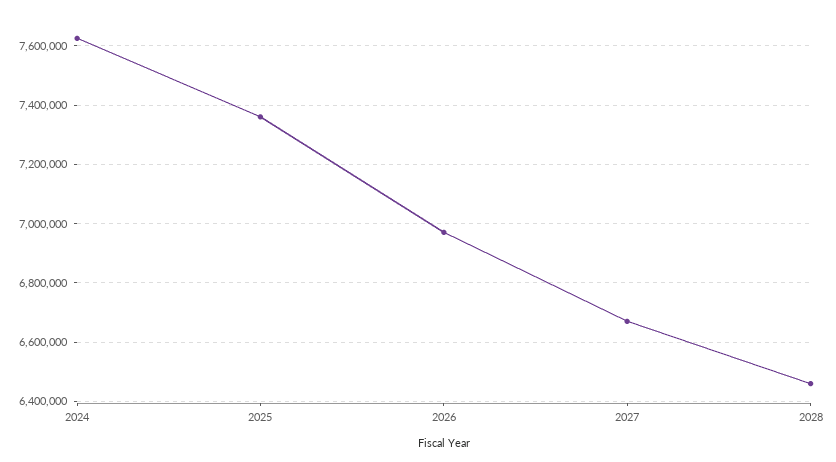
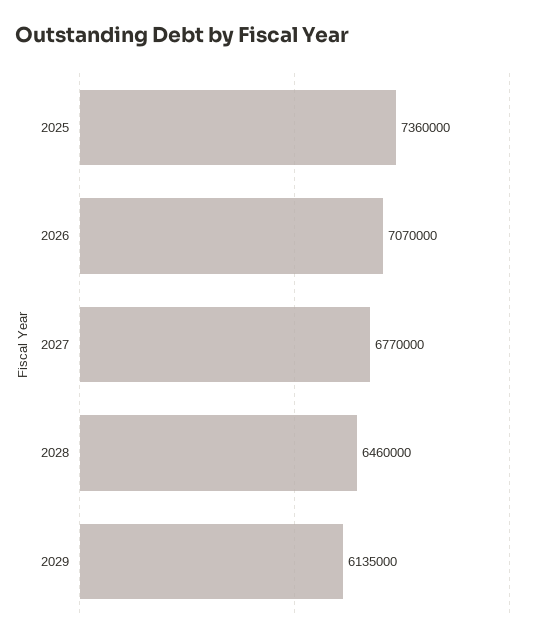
2024: 7625000 -> none
2026: 6975000 -> 7070000
2027: 6675000 -> 6770000
2029: none -> 6135000

